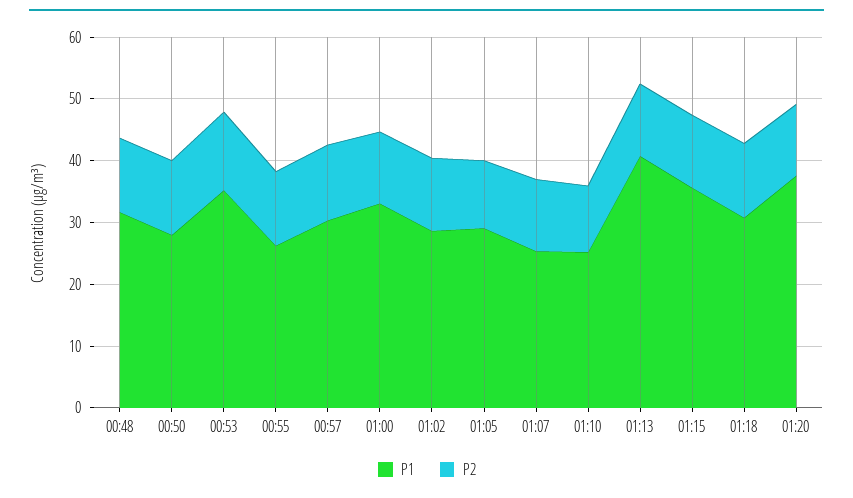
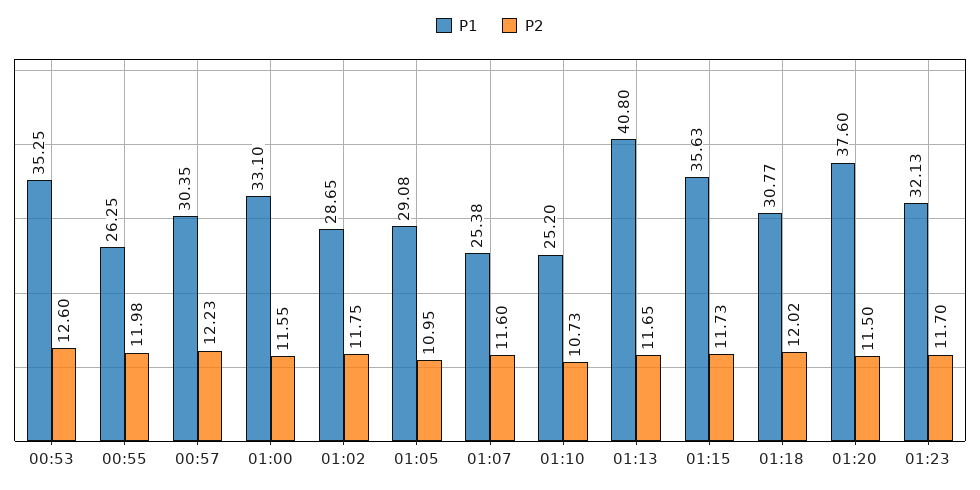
P1, 00:48: 32 -> none
P2, 00:48: 12 -> none
P1, 00:50: 28 -> none
P2, 00:50: 12 -> none
P1, 01:23: none -> 32.13
P2, 01:23: none -> 11.7

